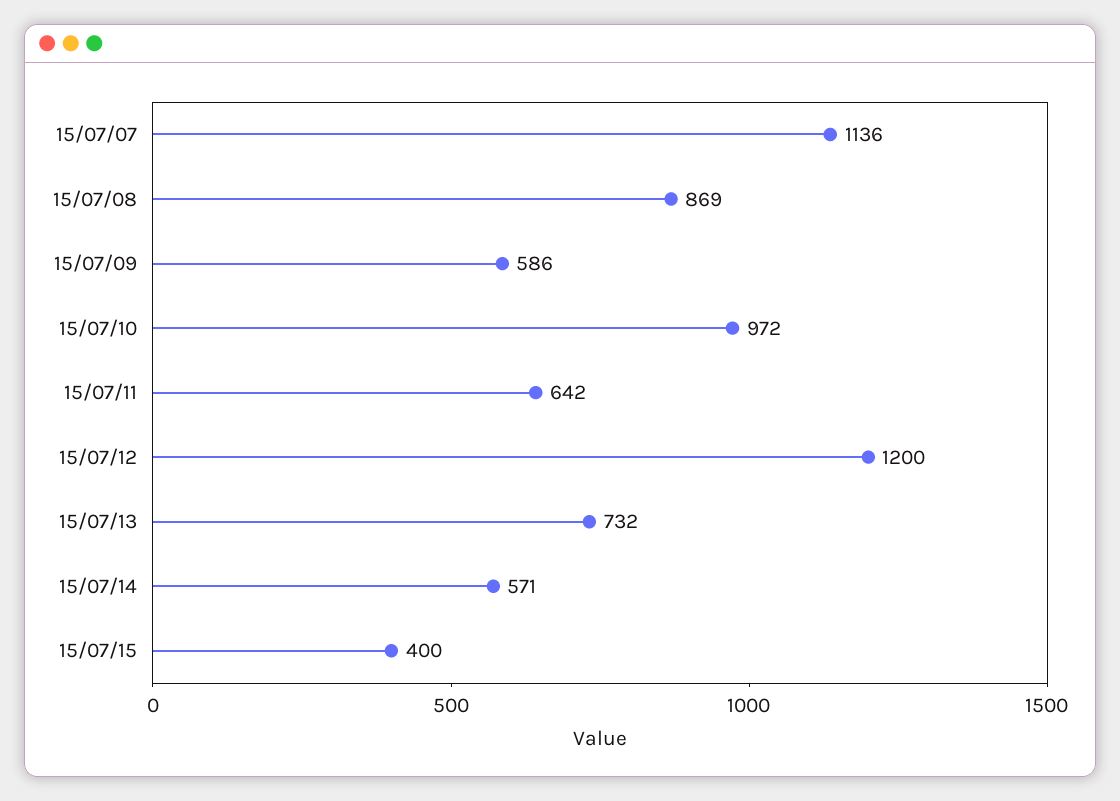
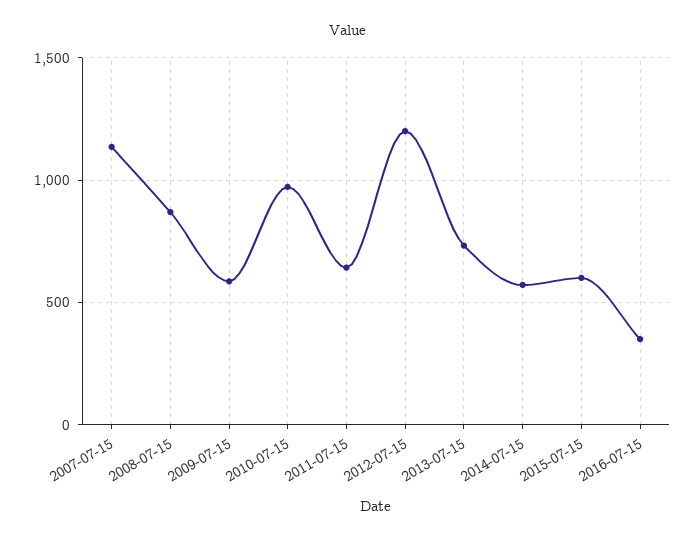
15/07/15: 400 -> 600
2016-07-15: none -> 350

